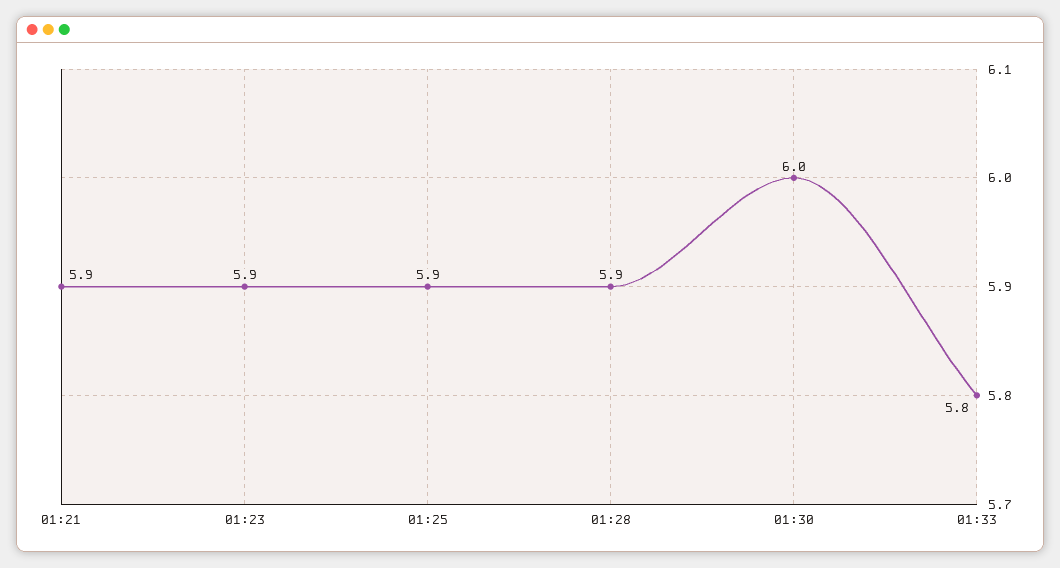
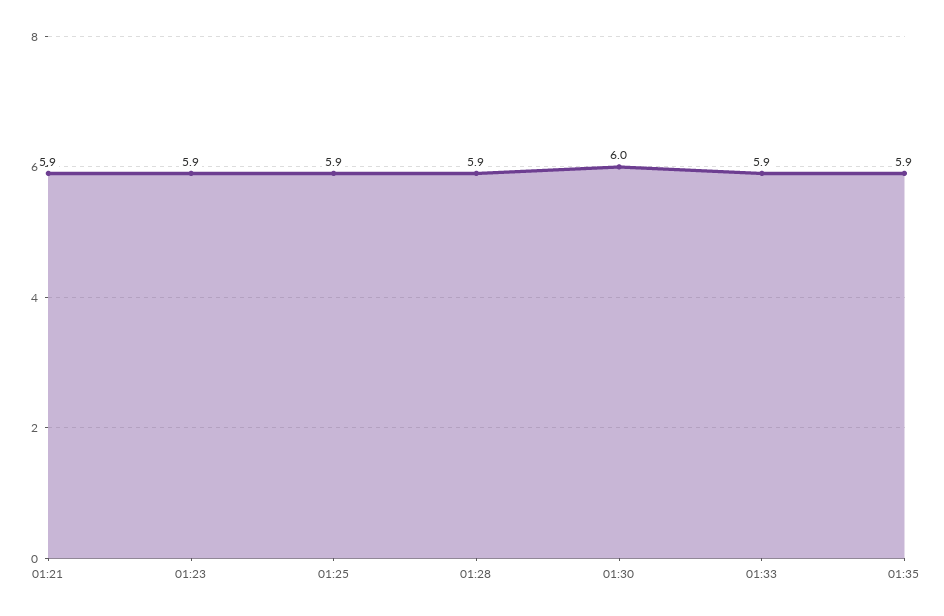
01:33: 5.8 -> 5.9
01:35: none -> 5.9

